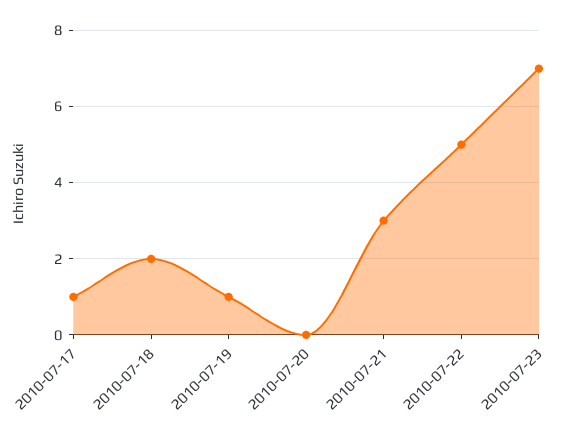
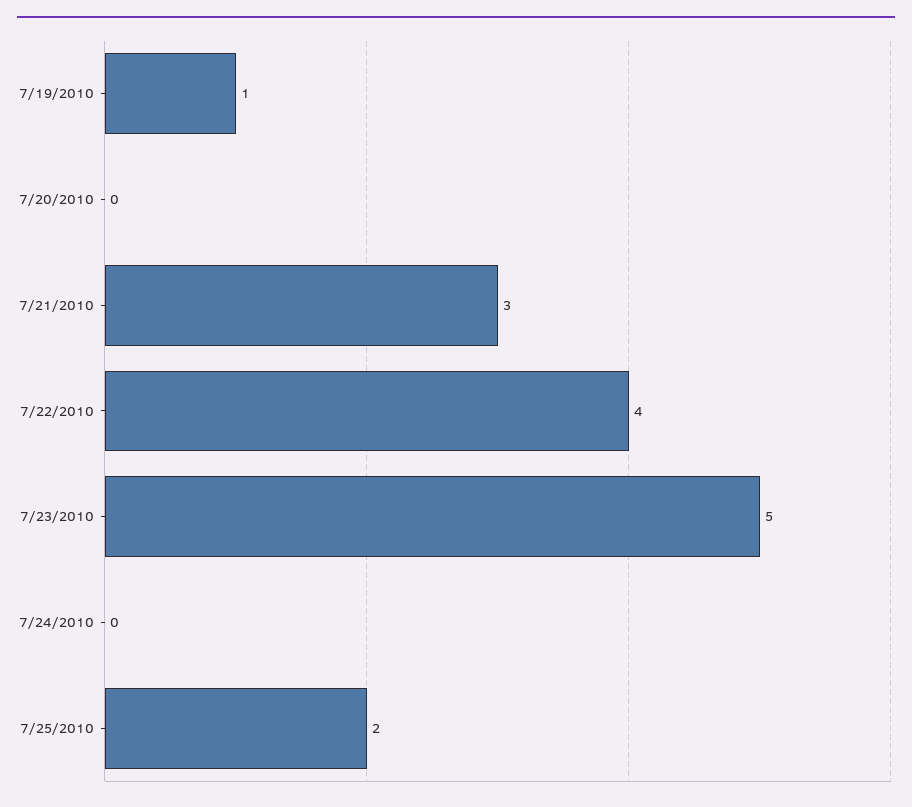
2010-07-17: 1 -> none
2010-07-18: 2 -> none
2010-07-22: 5 -> 4
2010-07-23: 7 -> 5
7/24/2010: none -> 0
7/25/2010: none -> 2

